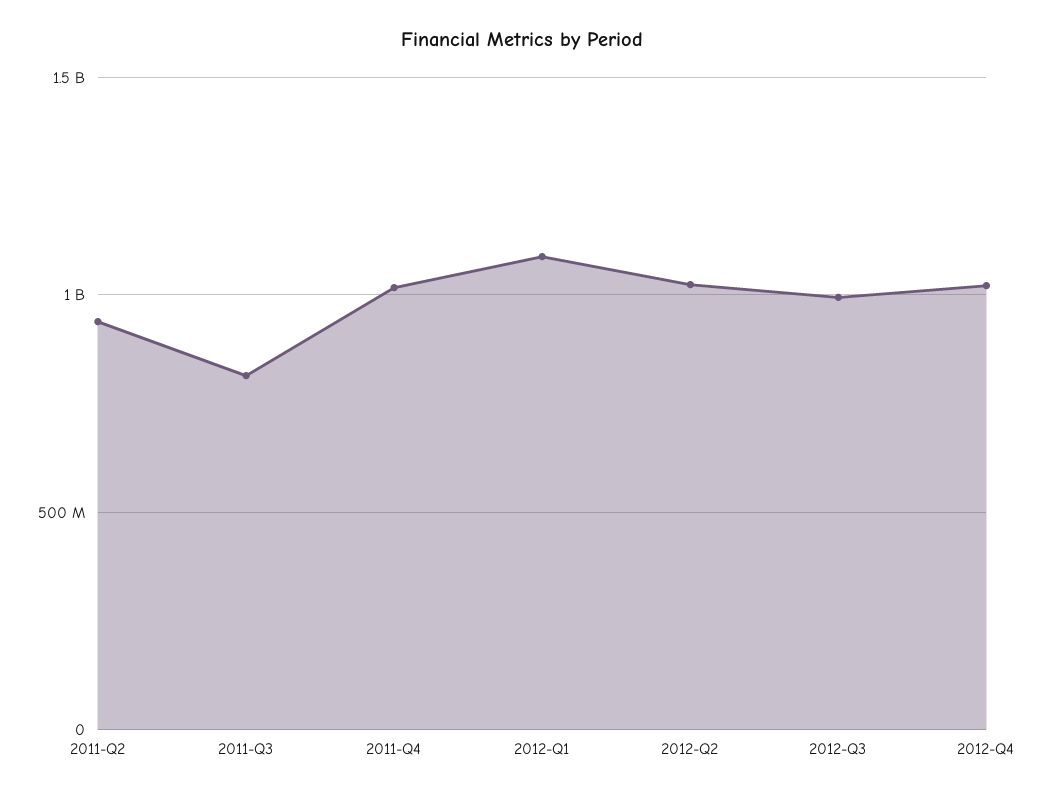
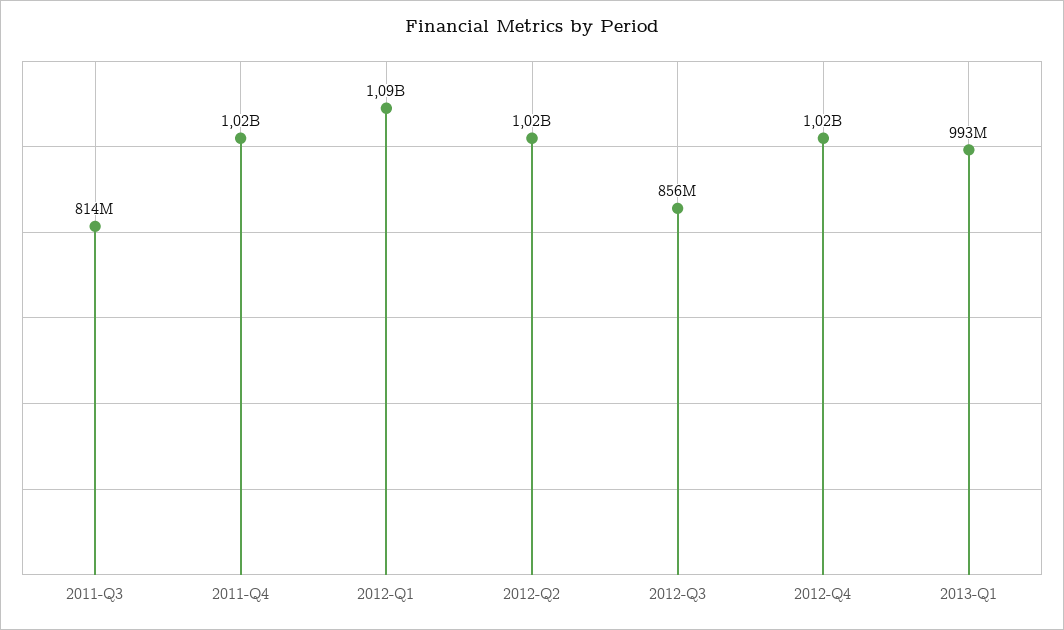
2011-Q2: 950000000 -> none
2012-Q3: 1000000000 -> 856000000
2013-Q1: none -> 993000000

